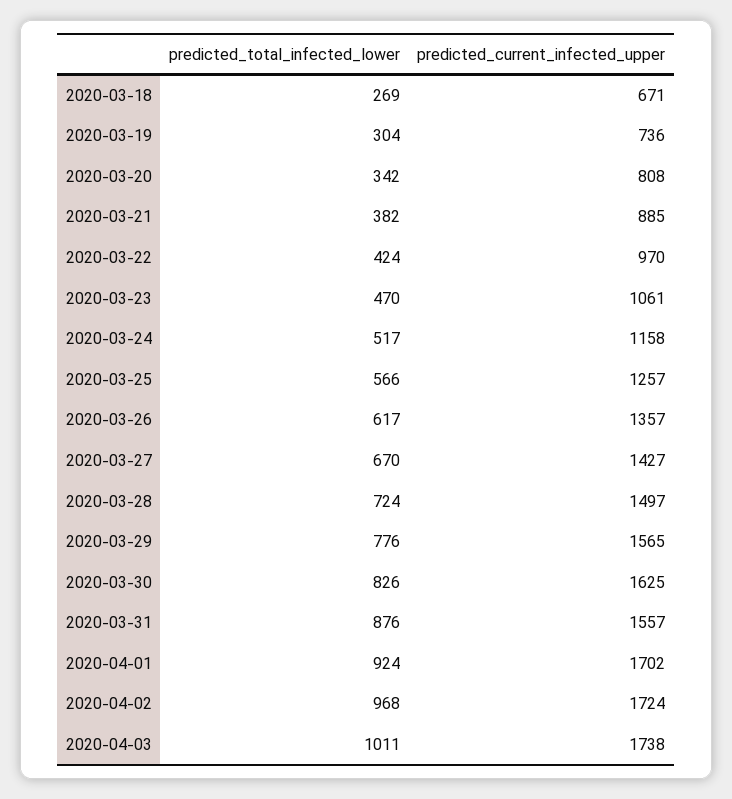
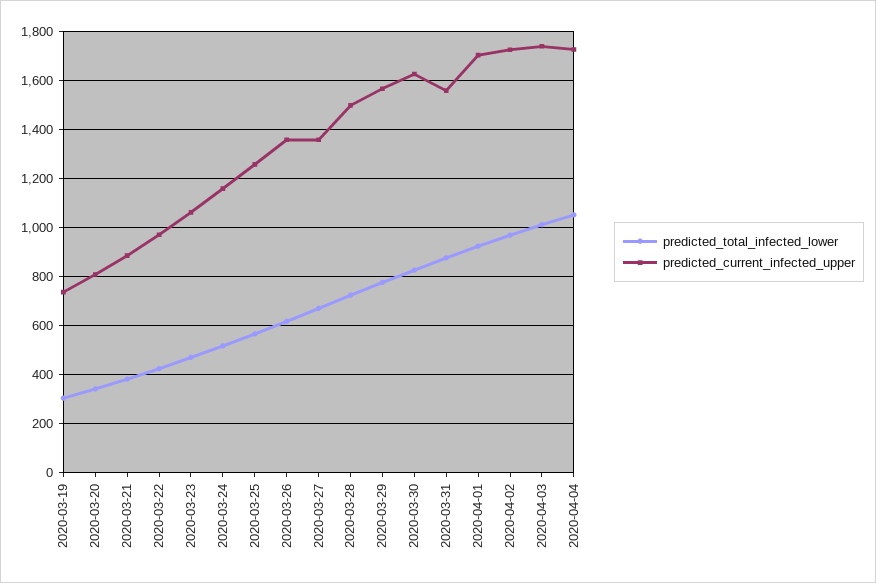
predicted_total_infected_lower, 2020-03-18: 269 -> none
predicted_current_infected_upper, 2020-03-18: 671 -> none
predicted_current_infected_upper, 2020-03-27: 1427 -> 1350
predicted_total_infected_lower, 2020-04-04: none -> 1050
predicted_current_infected_upper, 2020-04-04: none -> 1725

